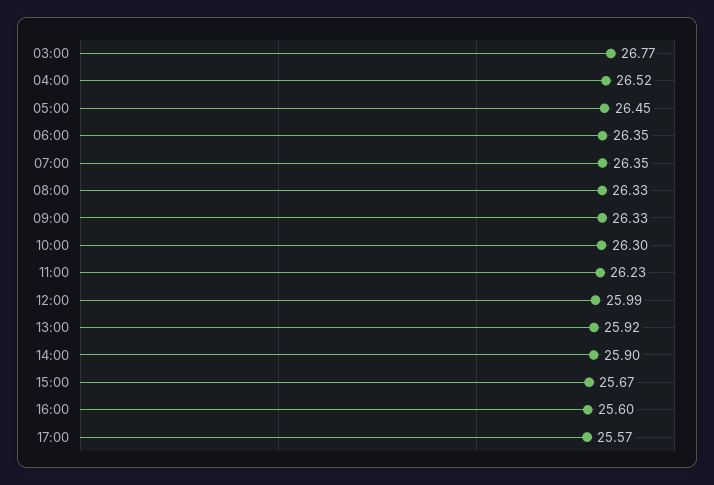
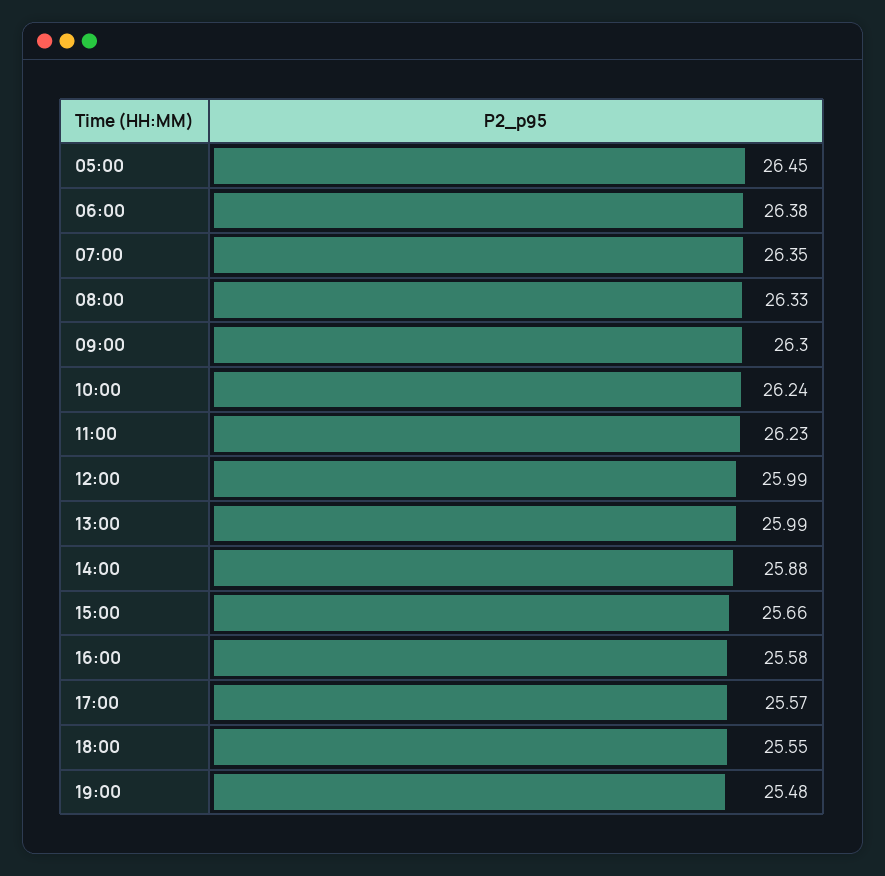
03:00: 26.77 -> none
04:00: 26.52 -> none
06:00: 26.35 -> 26.38
09:00: 26.33 -> 26.3
10:00: 26.3 -> 26.24
13:00: 25.92 -> 25.99
14:00: 25.9 -> 25.88
15:00: 25.67 -> 25.66
16:00: 25.6 -> 25.58
18:00: none -> 25.55
19:00: none -> 25.48

